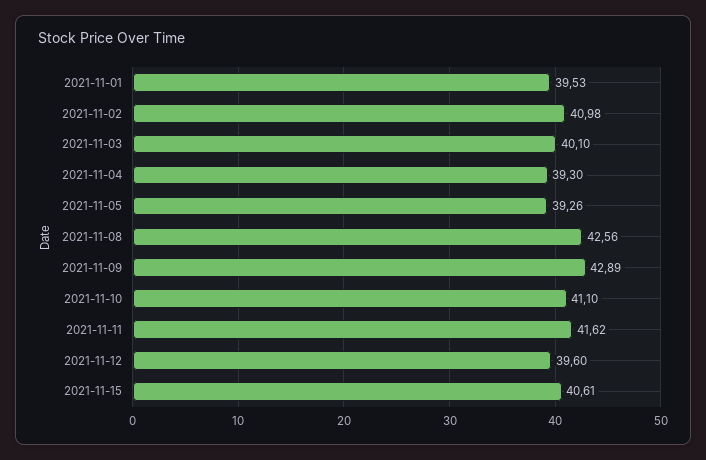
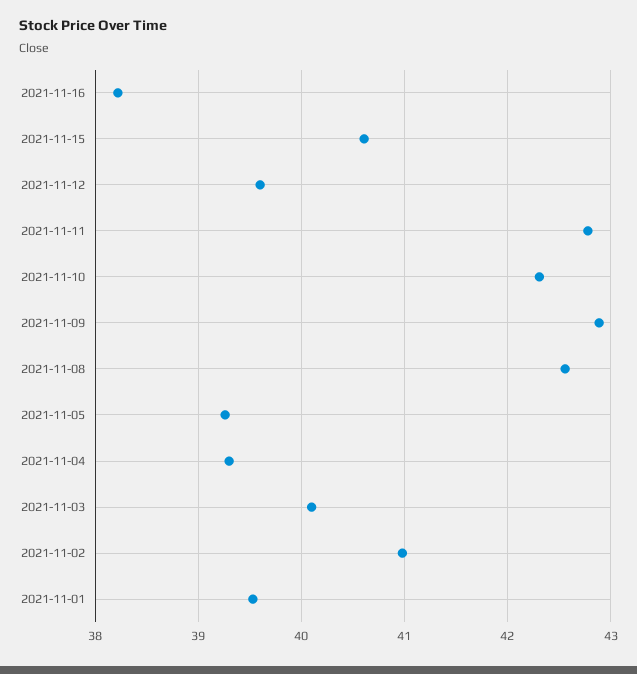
2021-11-10: 41.1 -> 42.3
2021-11-11: 41.62 -> 42.8
2021-11-16: none -> 38.2

